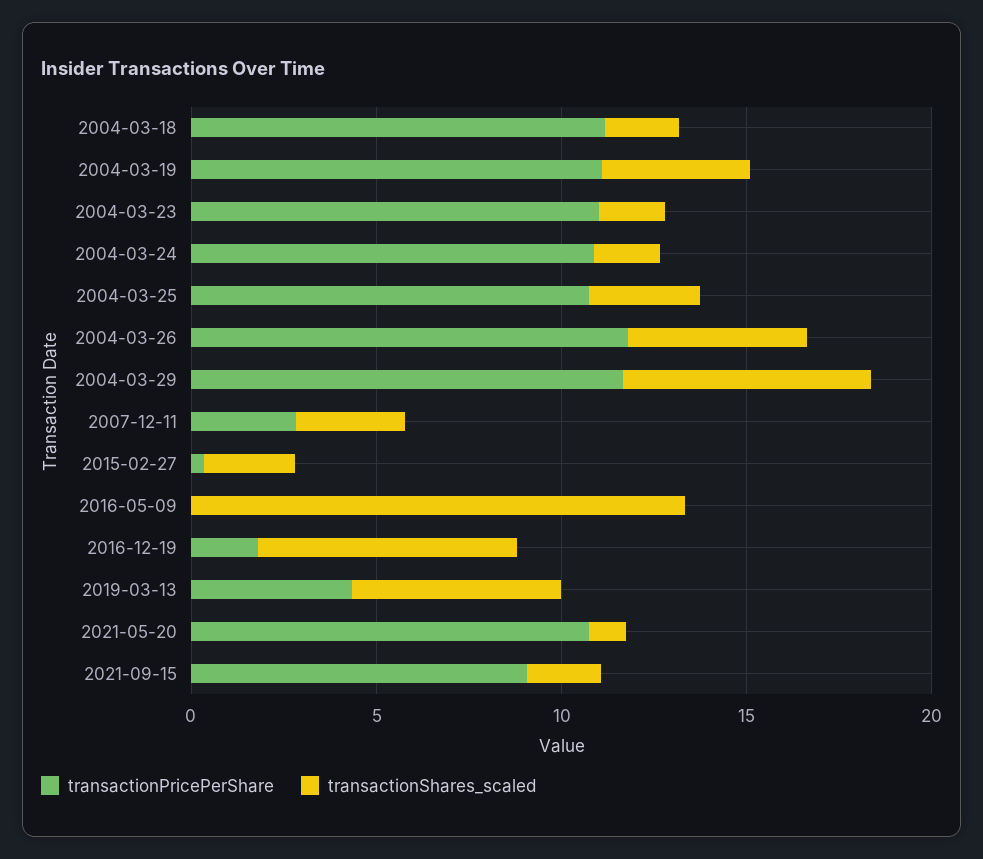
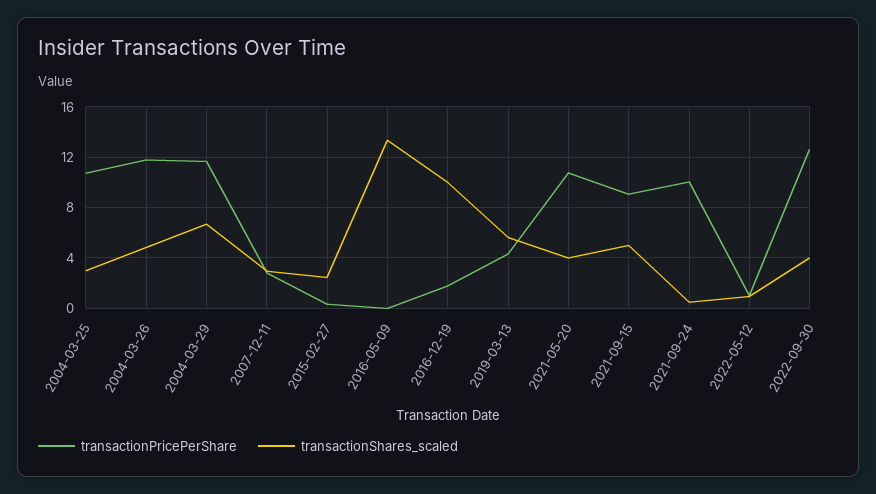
transactionPricePerShare, 2004-03-18: 11 -> none
transactionShares_scaled, 2004-03-18: 2 -> none
transactionPricePerShare, 2004-03-19: 11 -> none
transactionShares_scaled, 2004-03-19: 4 -> none
transactionPricePerShare, 2004-03-23: 11 -> none
transactionShares_scaled, 2004-03-23: 2 -> none
transactionPricePerShare, 2004-03-24: 11 -> none
transactionShares_scaled, 2004-03-24: 2 -> none
transactionShares_scaled, 2016-12-19: 7 -> 10
transactionShares_scaled, 2021-05-20: 1 -> 4
transactionShares_scaled, 2021-09-15: 2 -> 5
transactionPricePerShare, 2021-09-24: none -> 10
transactionShares_scaled, 2021-09-24: none -> 0.5
transactionPricePerShare, 2022-05-12: none -> 1
transactionShares_scaled, 2022-05-12: none -> 1
transactionPricePerShare, 2022-09-30: none -> 12.5
transactionShares_scaled, 2022-09-30: none -> 4

